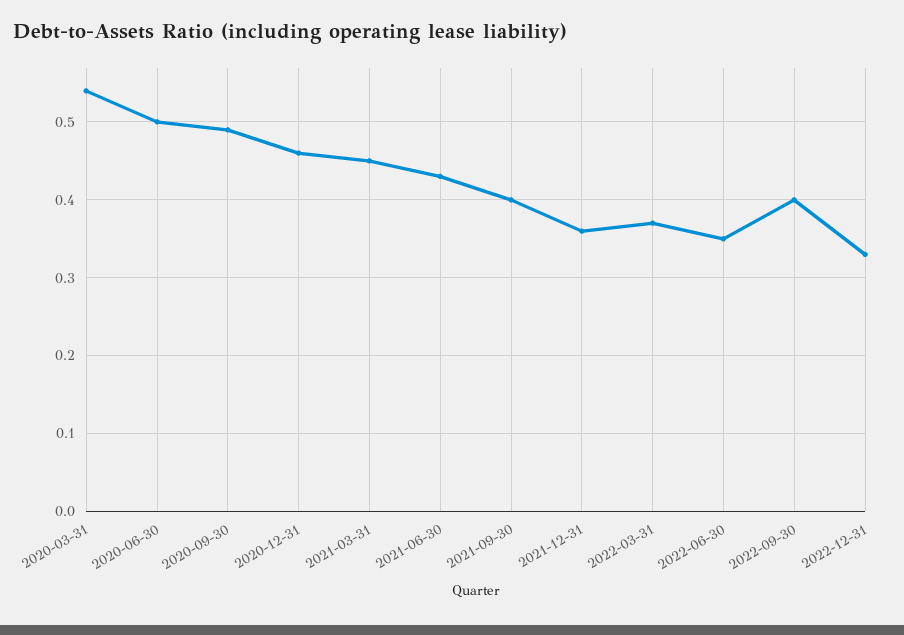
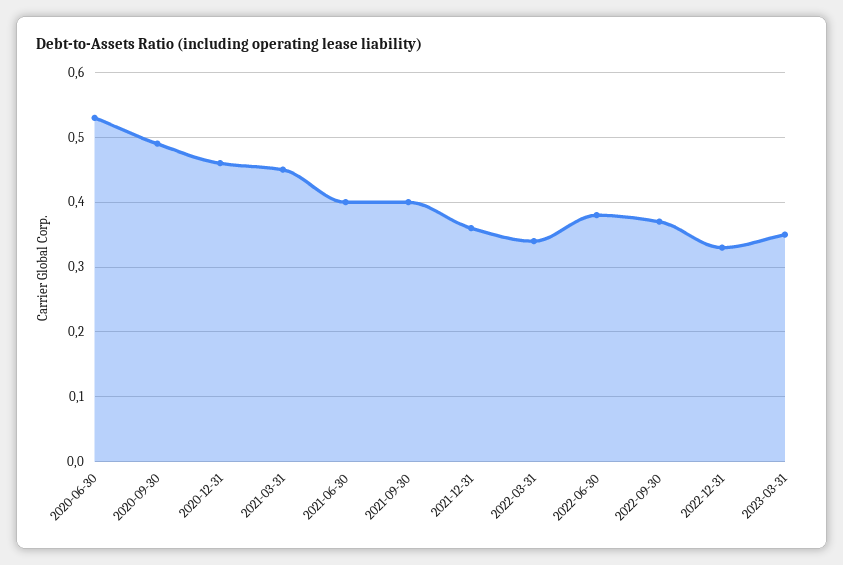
2020-03-31: 0.54 -> none
2020-06-30: 0.5 -> 0.53
2021-06-30: 0.43 -> 0.4
2022-03-31: 0.37 -> 0.34
2022-06-30: 0.35 -> 0.38
2022-09-30: 0.4 -> 0.37
2023-03-31: none -> 0.35

